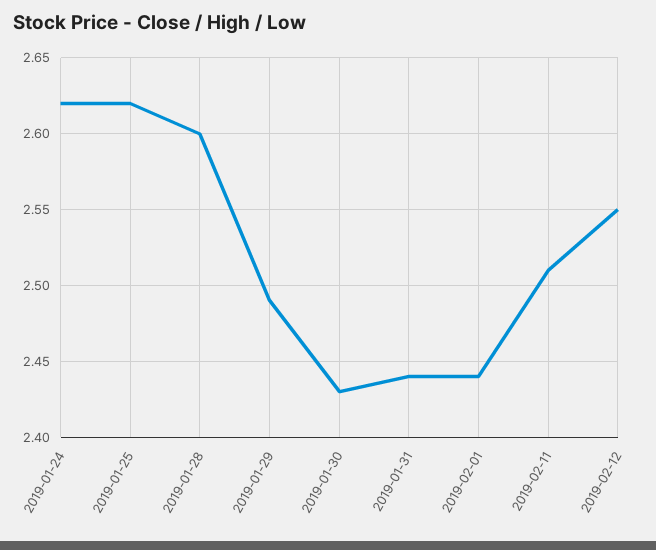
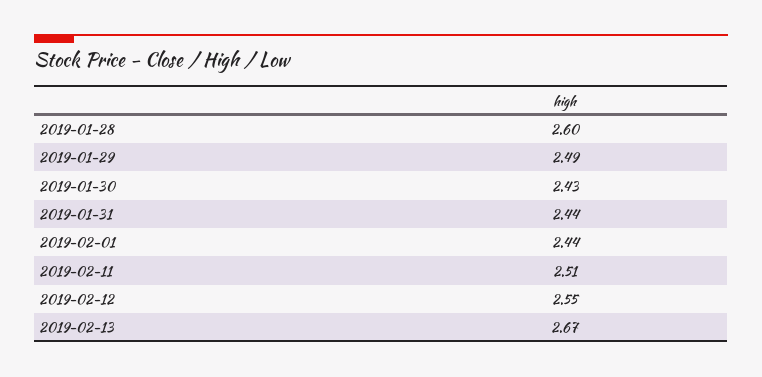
2019-01-24: 2.62 -> none
2019-01-25: 2.62 -> none
2019-02-13: none -> 2.67

